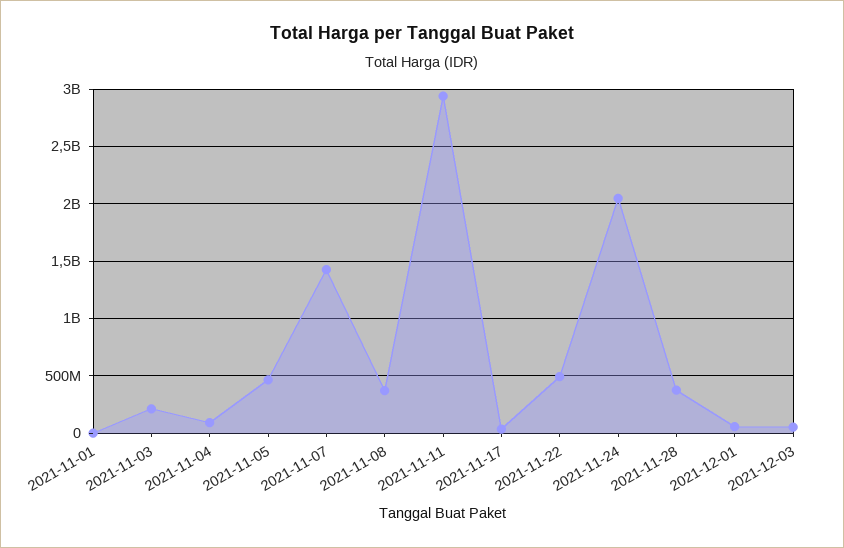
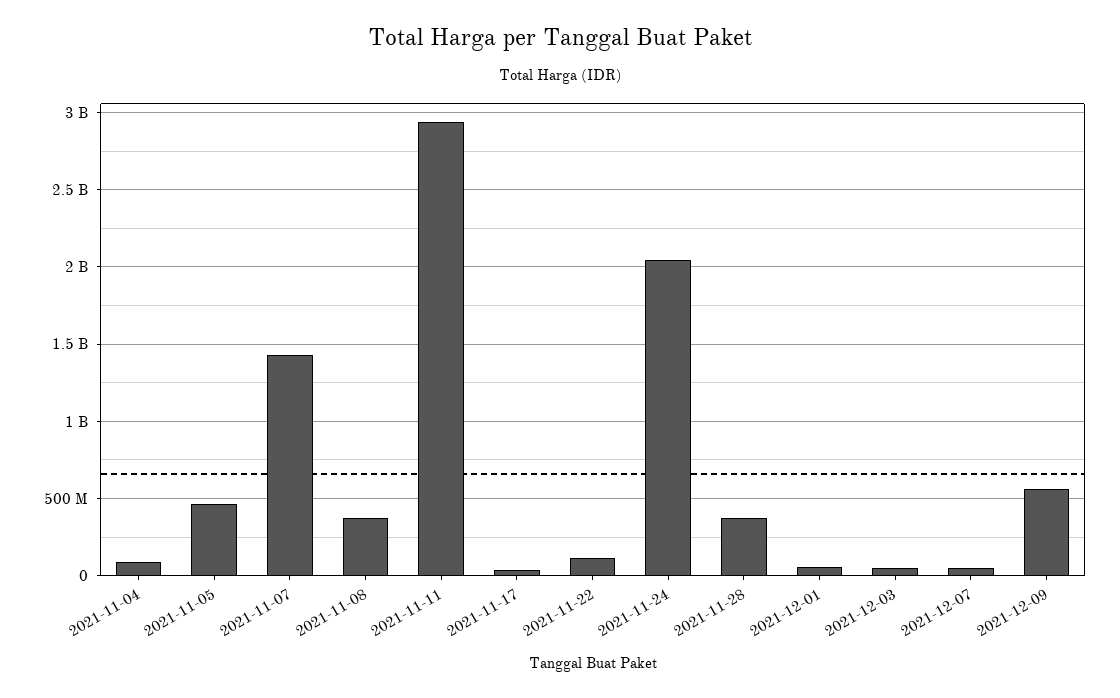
2021-11-01: 0 -> none
2021-11-03: 200000000 -> none
2021-11-22: 500000000 -> 100000000
2021-12-07: none -> 50000000
2021-12-09: none -> 550000000

